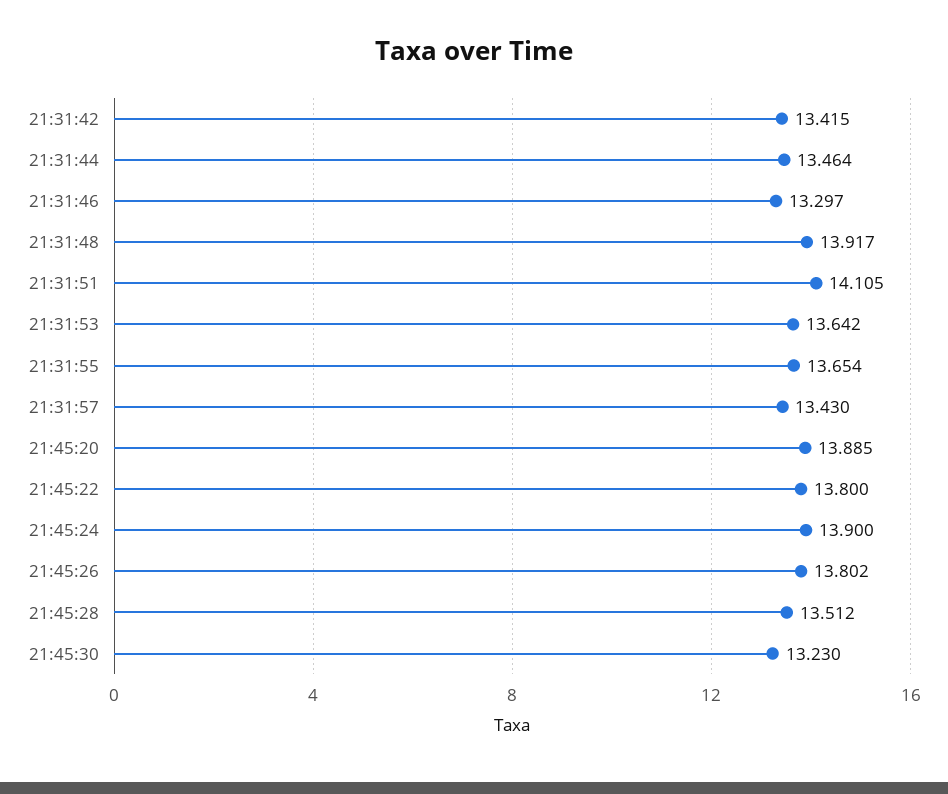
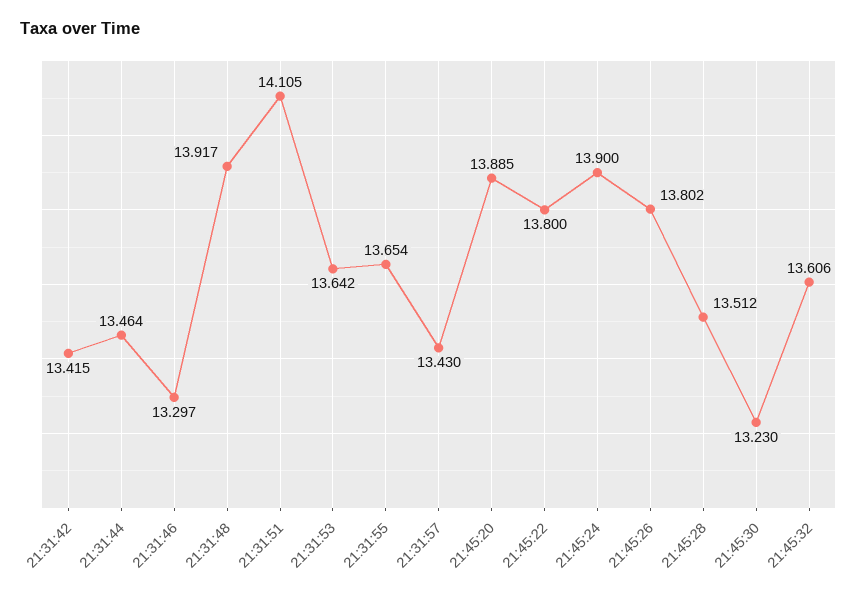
21:45:32: none -> 13.606

